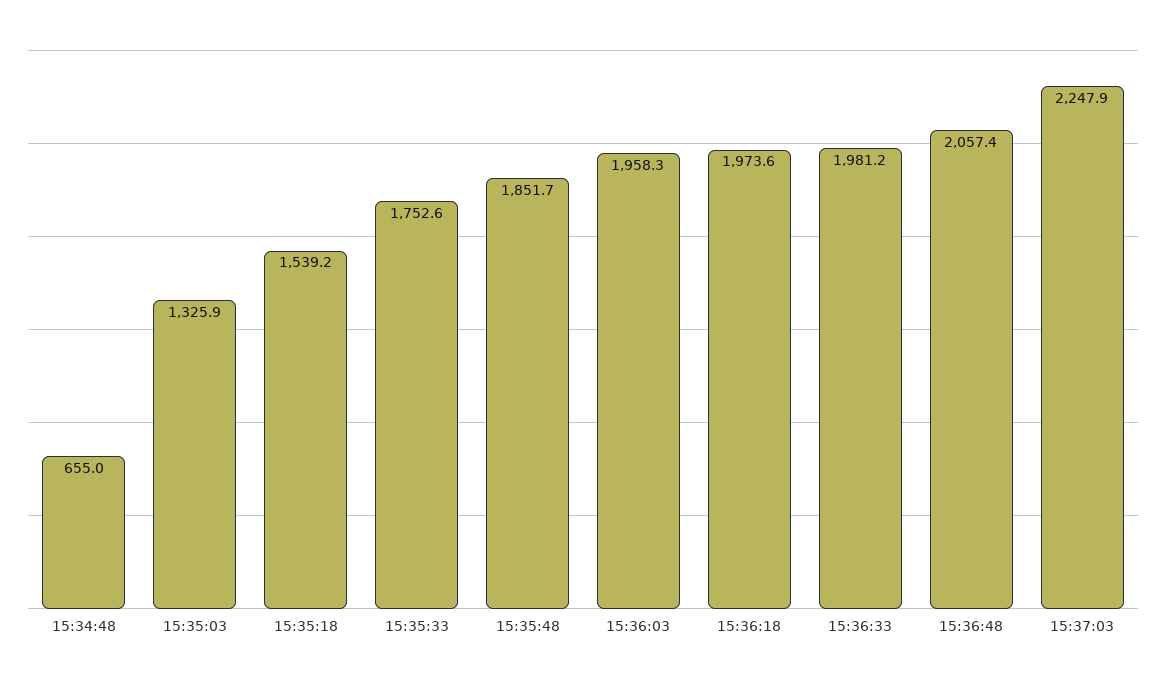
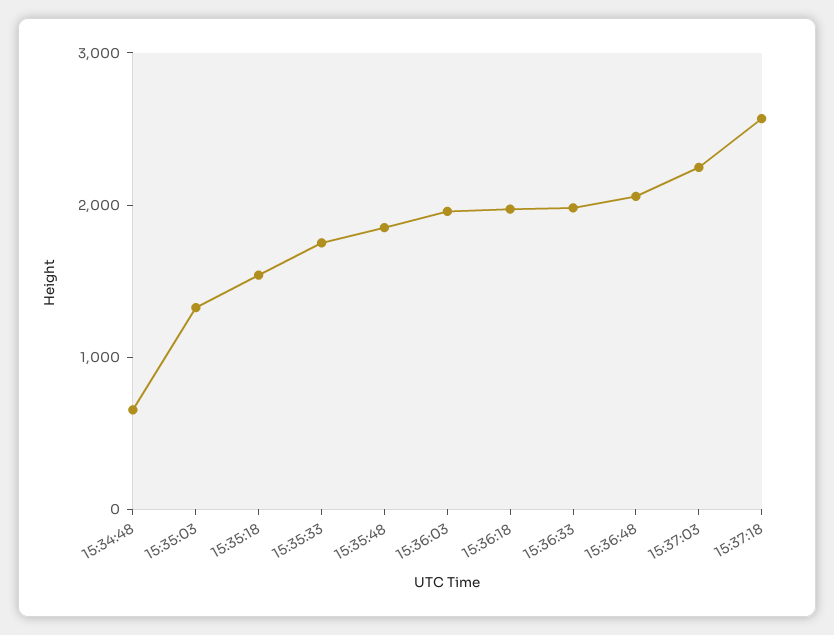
15:37:18: none -> 2600

